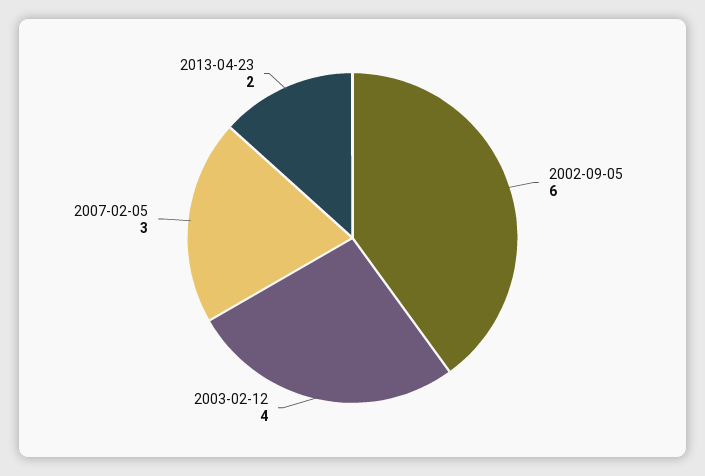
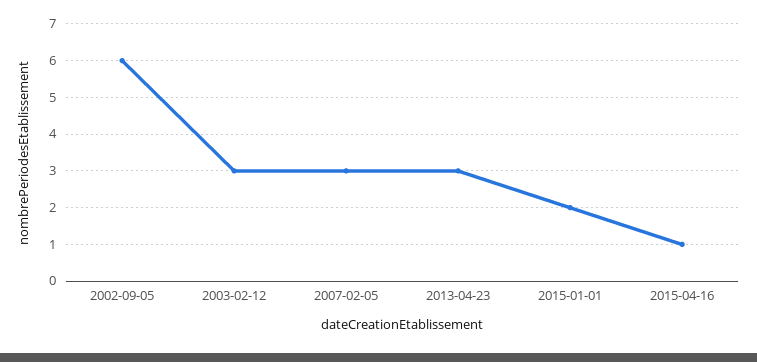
2003-02-12: 4 -> 3
2013-04-23: 2 -> 3
2015-01-01: none -> 2
2015-04-16: none -> 1

